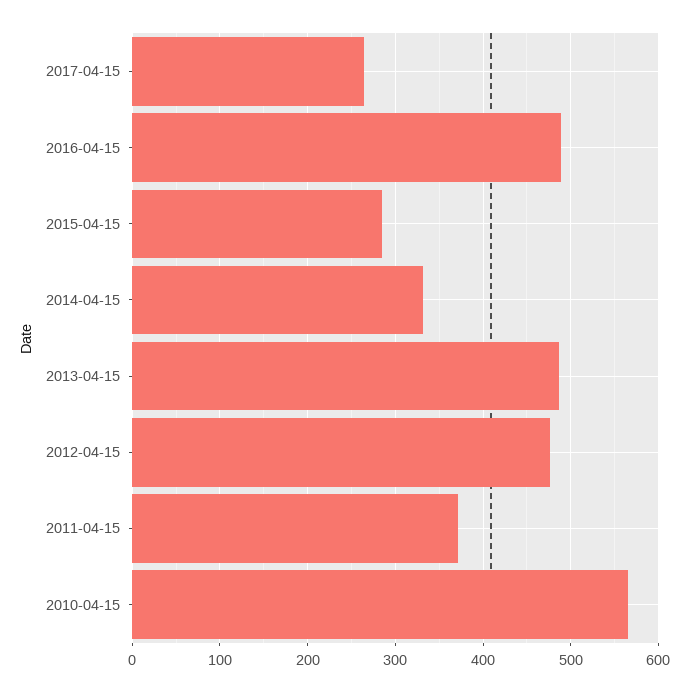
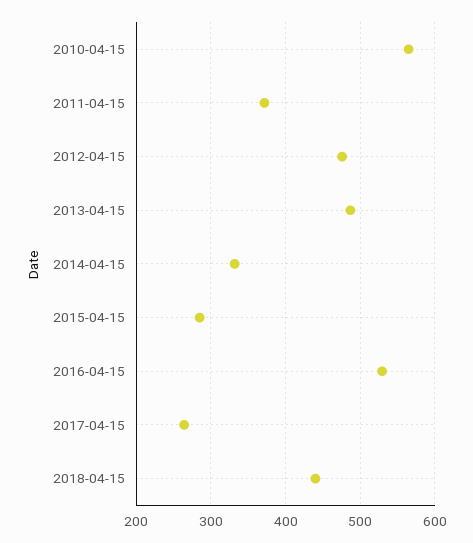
2016-04-15: 490 -> 530
2018-04-15: none -> 440

